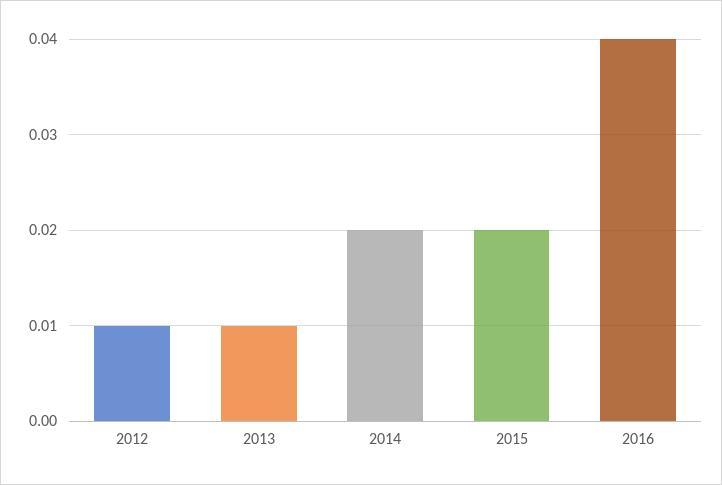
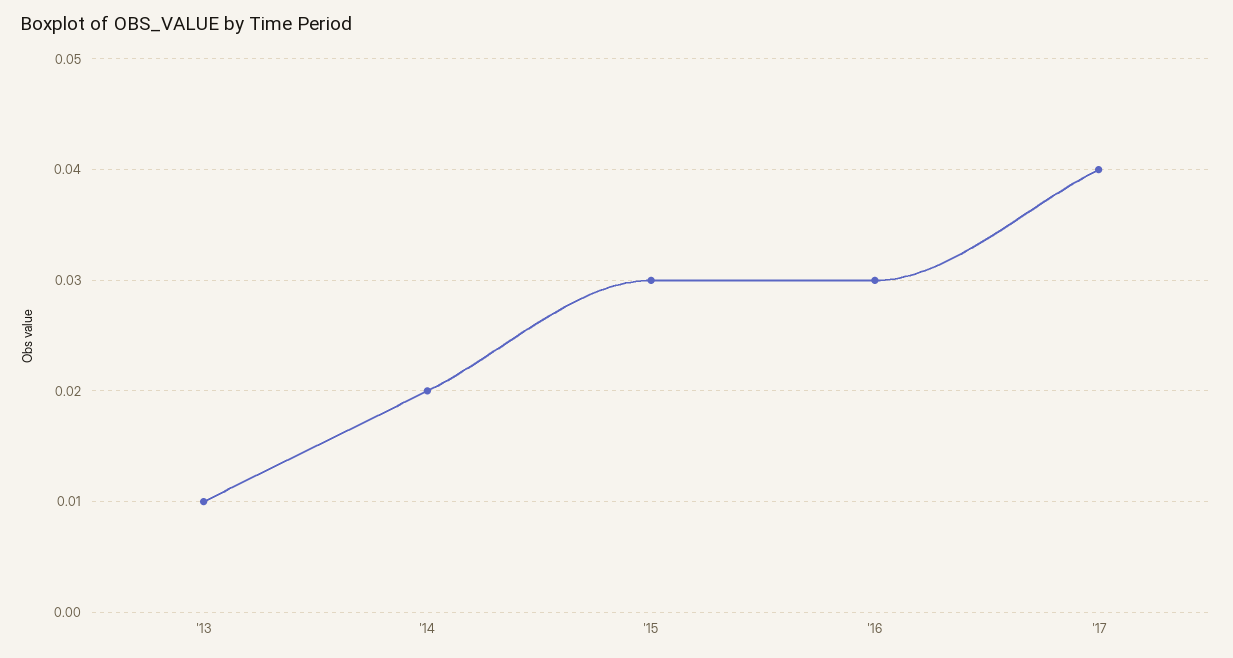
2012: 0.01 -> none
2015: 0.02 -> 0.03
2016: 0.04 -> 0.03
'17: none -> 0.04

